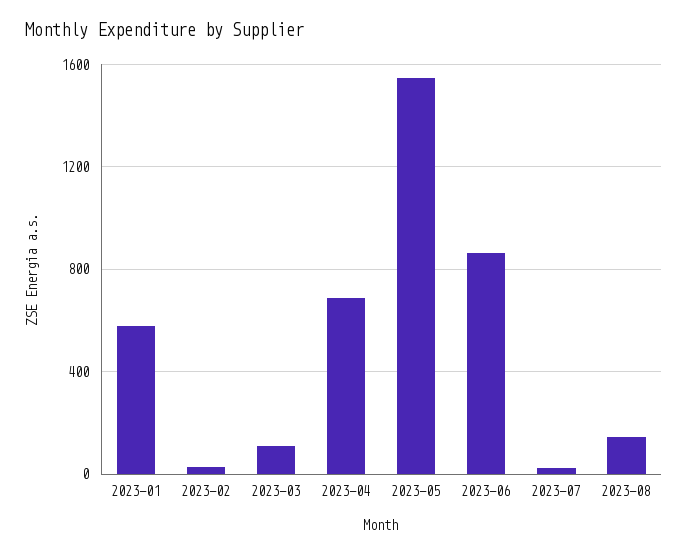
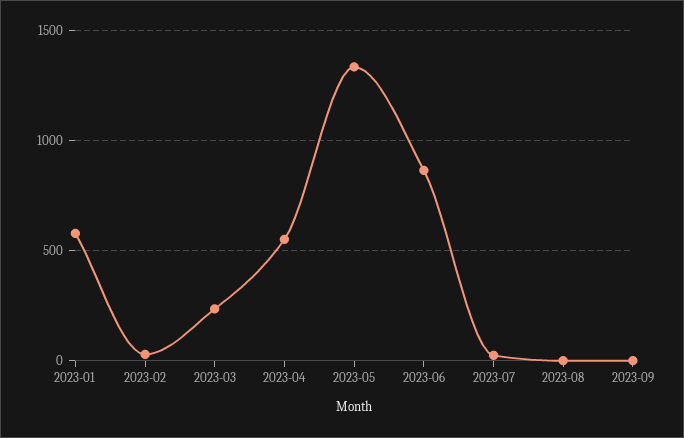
2023-03: 100 -> 250
2023-04: 700 -> 550
2023-05: 1550 -> 1350
2023-08: 150 -> 0
2023-09: none -> 0

